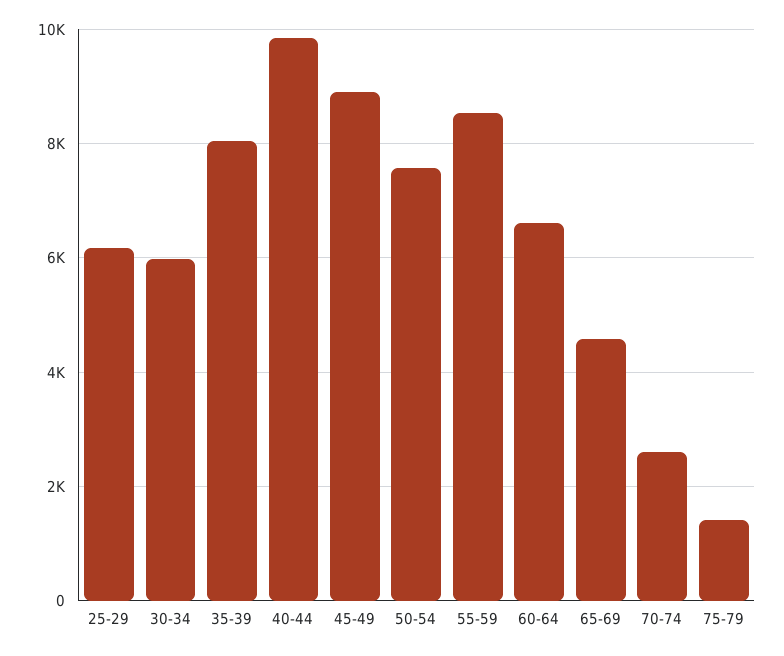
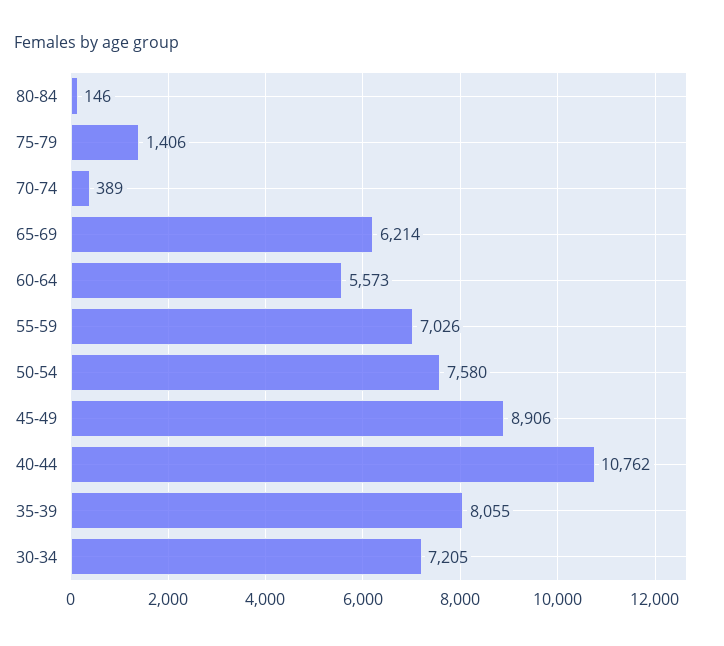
25-29: 6200 -> none
30-34: 6000 -> 7205
40-44: 9800 -> 10762
55-59: 8600 -> 7026
60-64: 6600 -> 5573
65-69: 4600 -> 6214
70-74: 2600 -> 389
80-84: none -> 146

